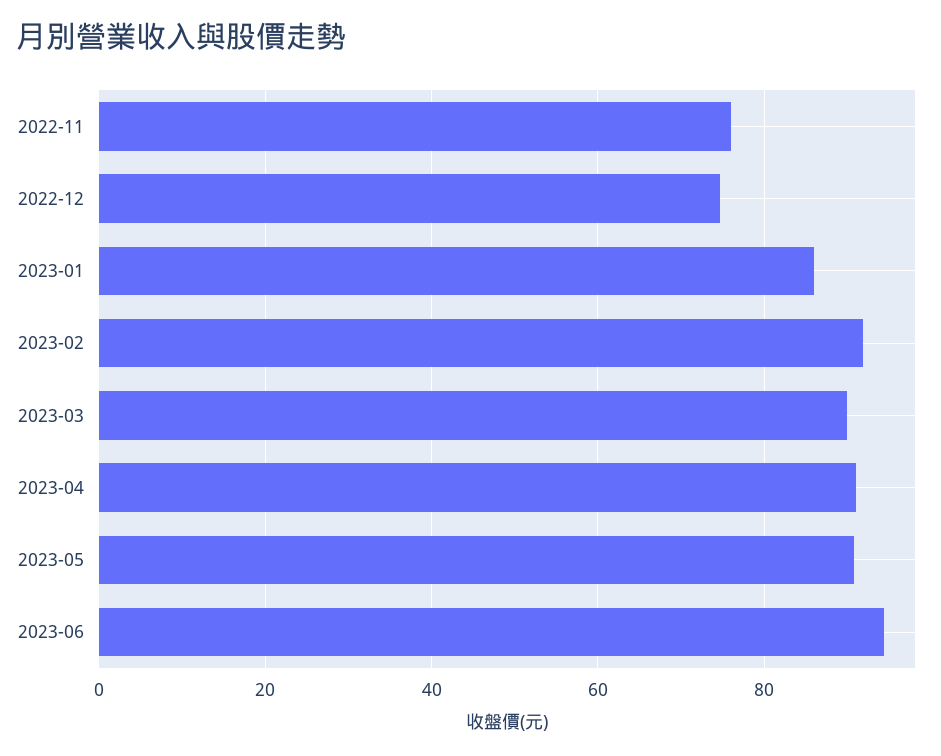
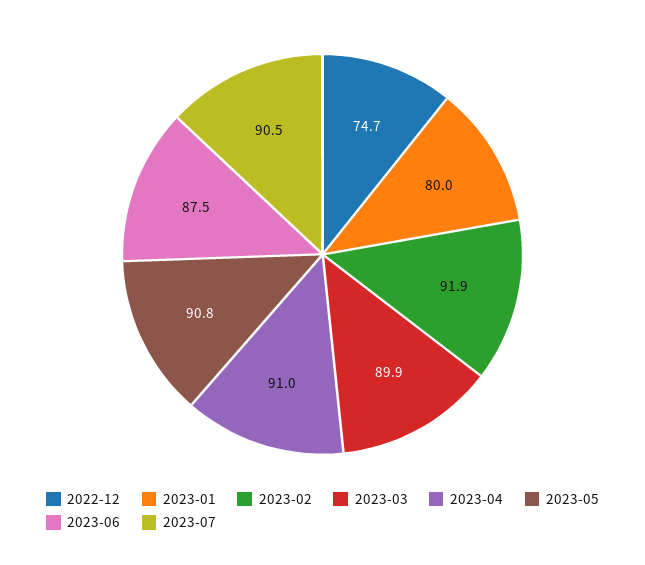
2022-11: 76 -> none
2023-01: 86 -> 80
2023-06: 94 -> 87.5
2023-07: none -> 90.5

